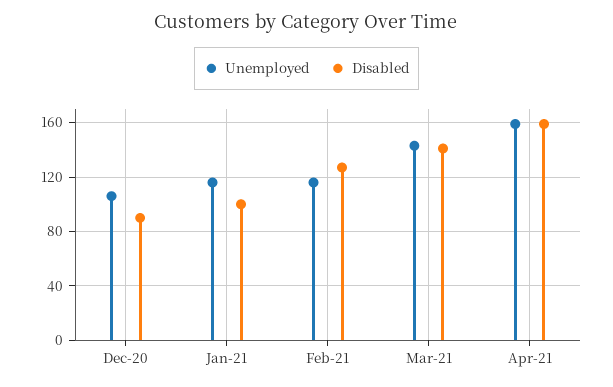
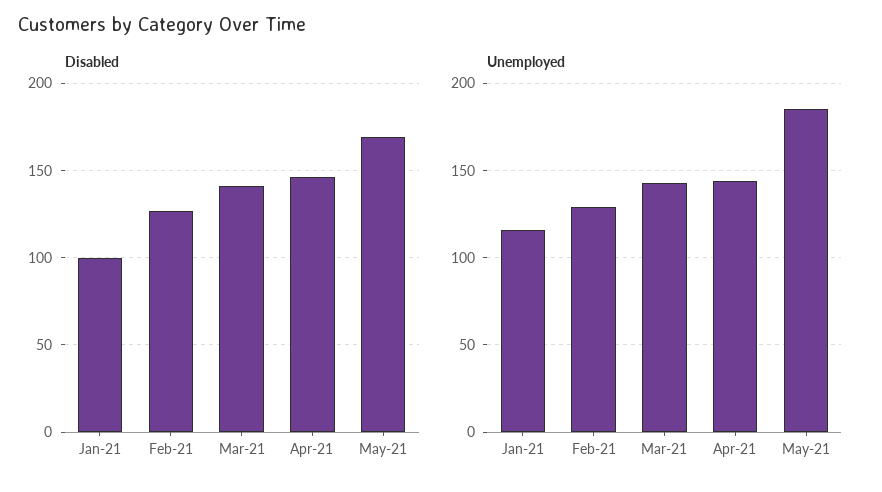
Unemployed, Dec-20: 105 -> none
Disabled, Dec-20: 90 -> none
Unemployed, Feb-21: 115 -> 130
Unemployed, Apr-21: 160 -> 145
Disabled, Apr-21: 160 -> 145
Disabled, May-21: none -> 170
Unemployed, May-21: none -> 185

